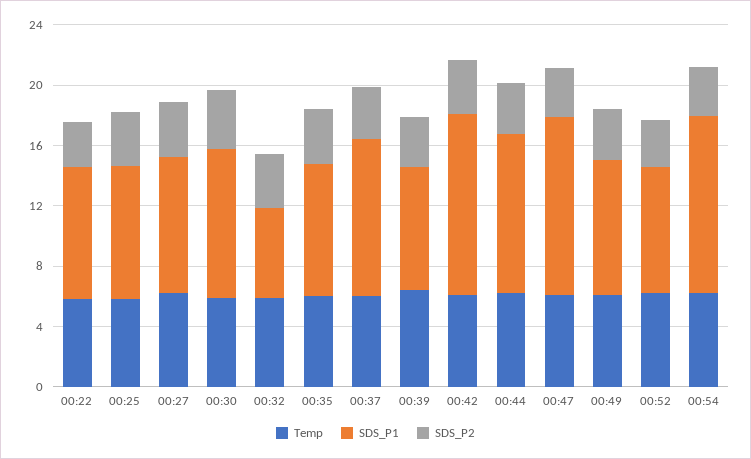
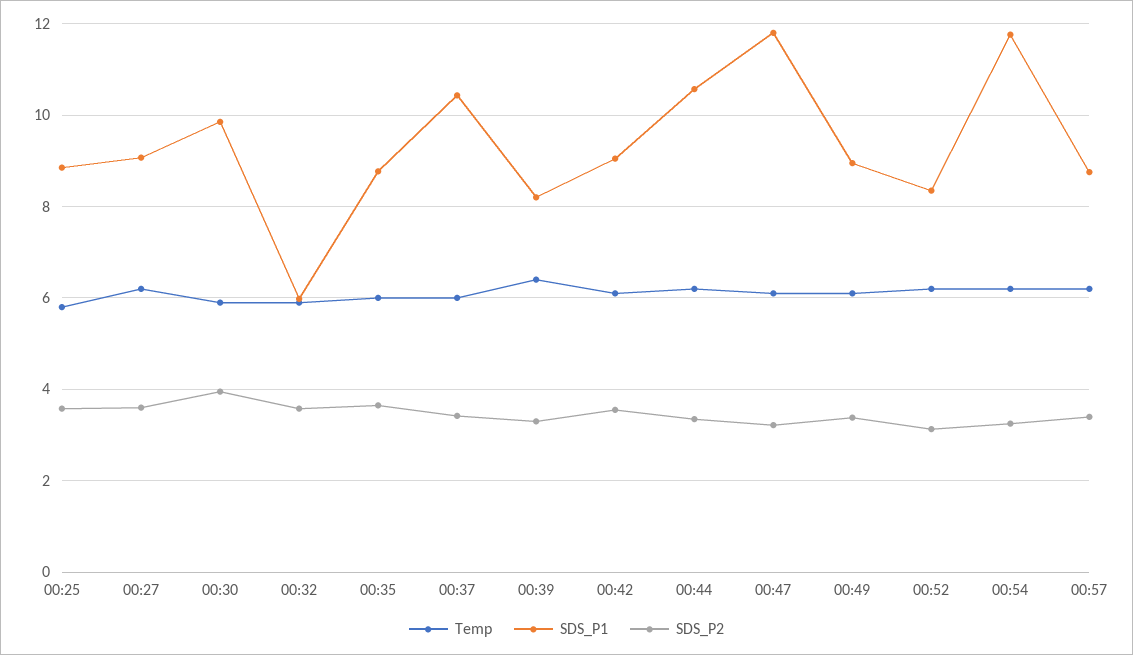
Temp, 00:22: 6 -> none
SDS_P1, 00:22: 9 -> none
SDS_P2, 00:22: 3 -> none
SDS_P1, 00:42: 12 -> 9
Temp, 00:57: none -> 6.2
SDS_P1, 00:57: none -> 8.8
SDS_P2, 00:57: none -> 3.4

